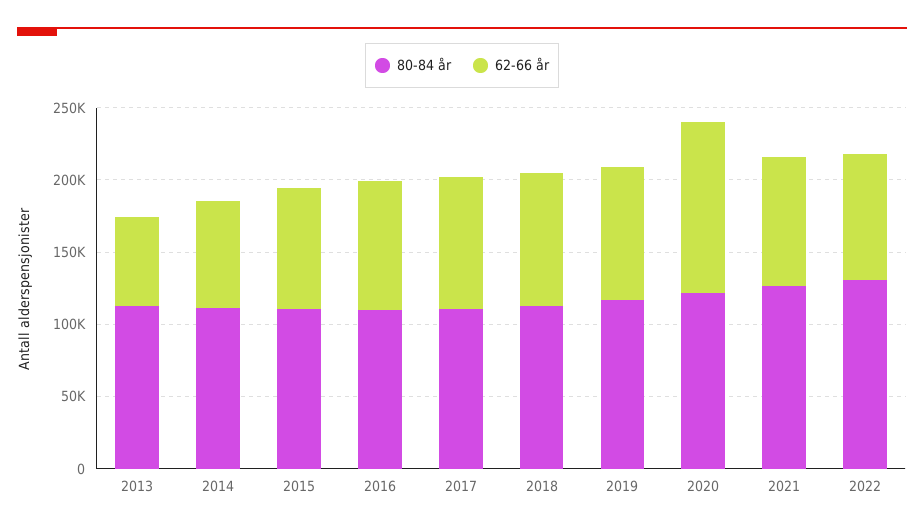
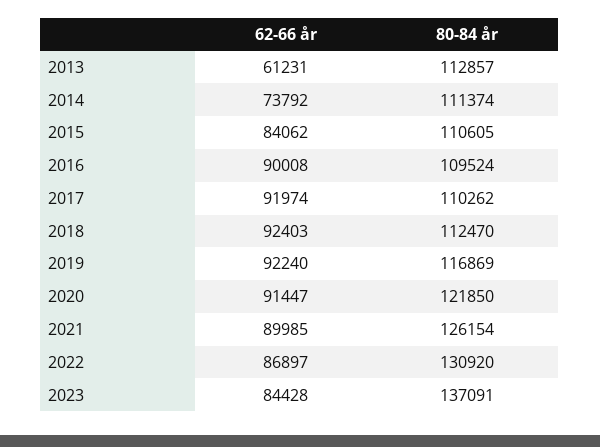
62-66 år, 2020: 120000 -> 91447
62-66 år, 2023: none -> 84428
80-84 år, 2023: none -> 137091

